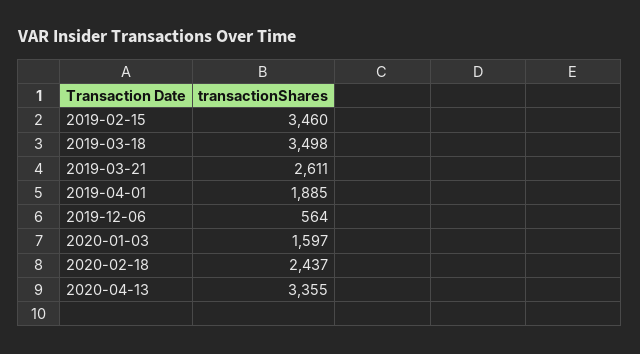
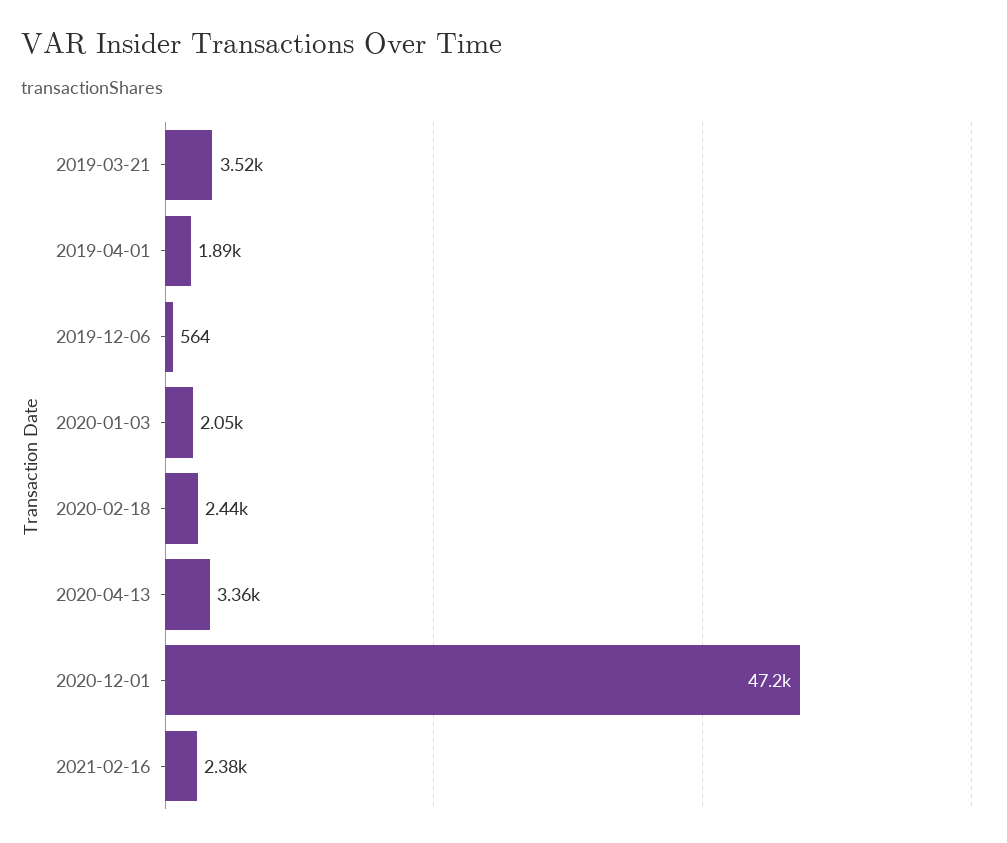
2019-02-15: 3460 -> none
2019-03-18: 3498 -> none
2019-03-21: 2611 -> 3520
2020-01-03: 1597 -> 2050
2020-12-01: none -> 47200
2021-02-16: none -> 2380

